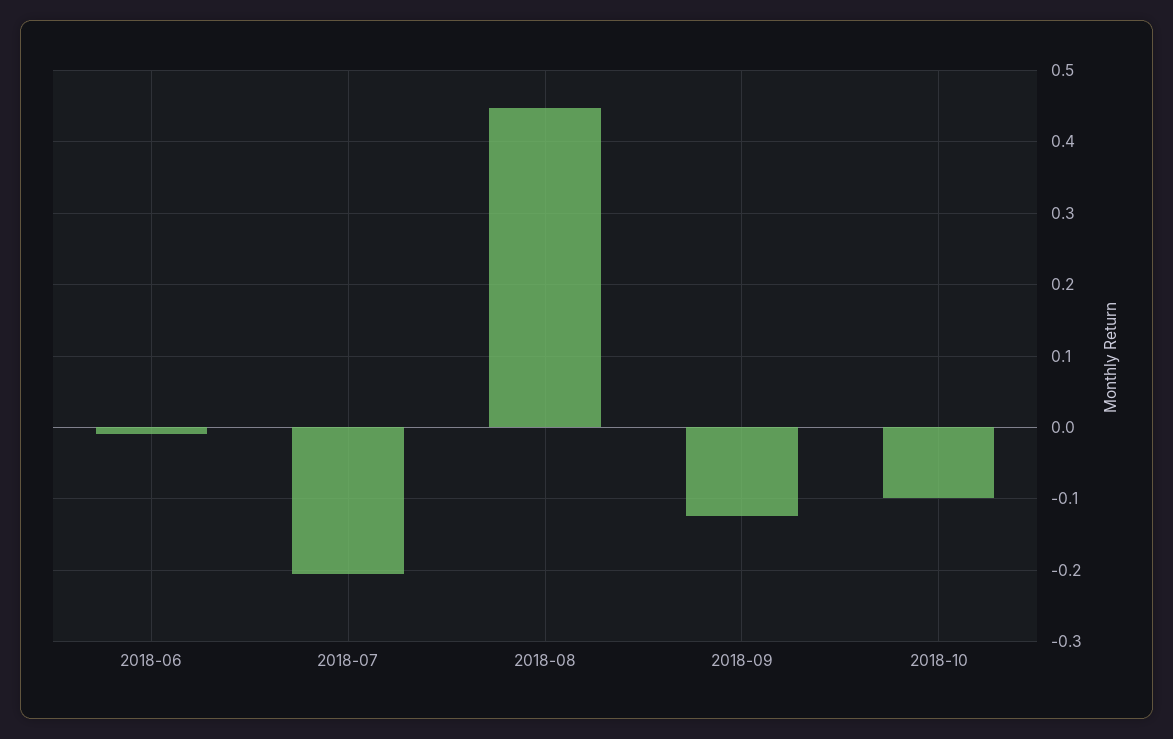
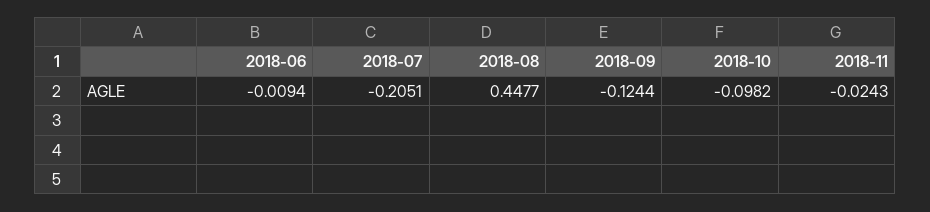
2018-11: none -> -0.0243

